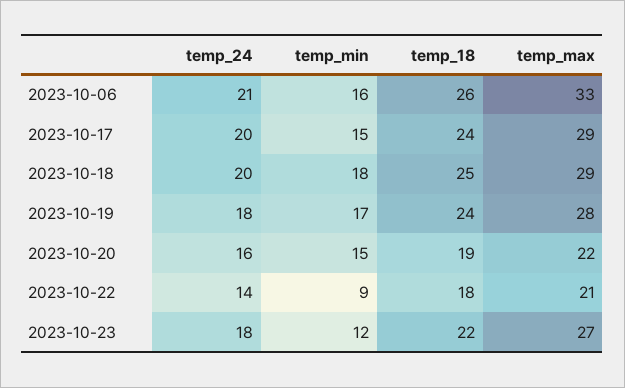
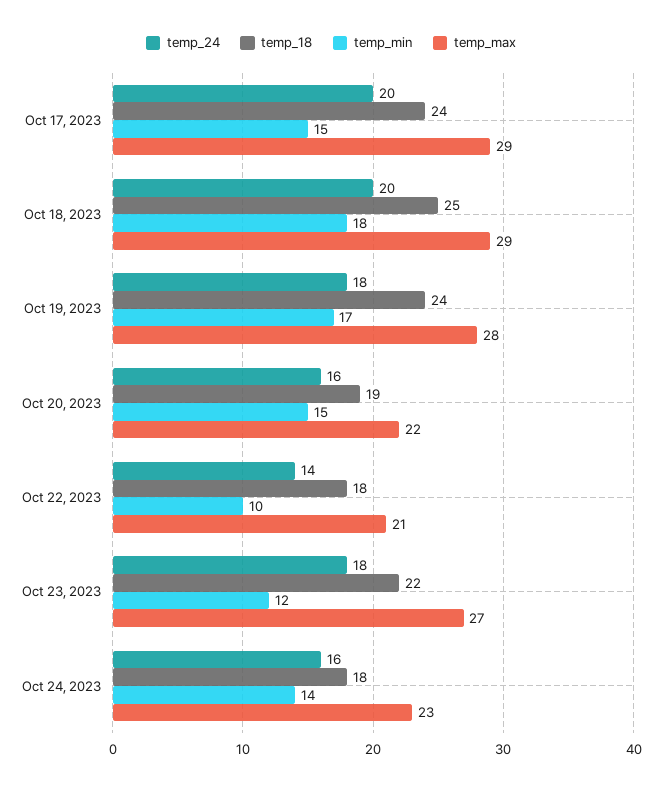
temp_24, 2023-10-06: 21 -> none
temp_min, 2023-10-06: 16 -> none
temp_18, 2023-10-06: 26 -> none
temp_max, 2023-10-06: 33 -> none
temp_min, 2023-10-22: 9 -> 10
temp_24, Oct 24, 2023: none -> 16
temp_18, Oct 24, 2023: none -> 18
temp_min, Oct 24, 2023: none -> 14
temp_max, Oct 24, 2023: none -> 23

